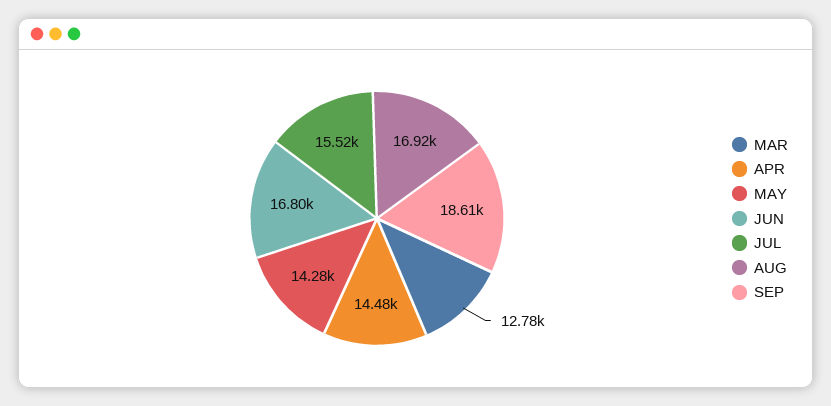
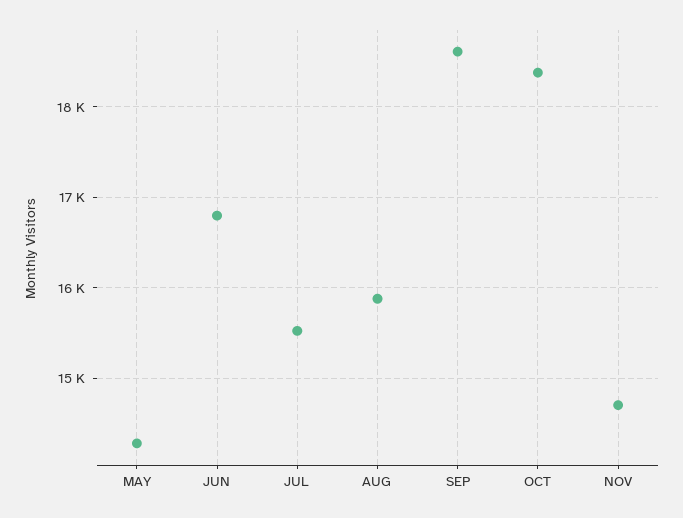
MAR: 12780 -> none
APR: 14480 -> none
AUG: 16920 -> 15900
OCT: none -> 18400
NOV: none -> 14700

